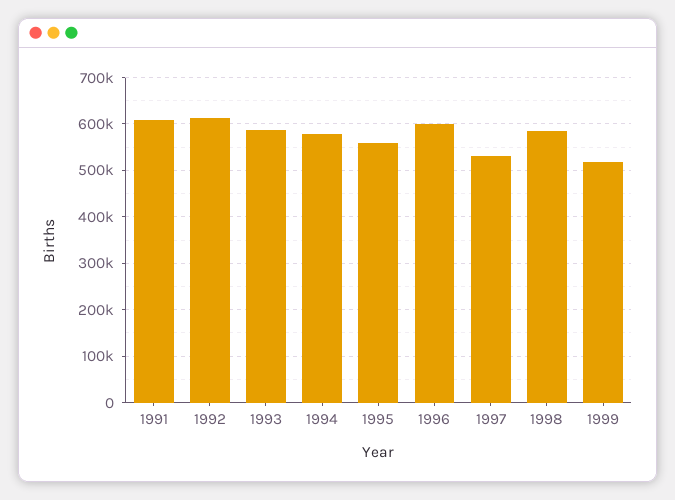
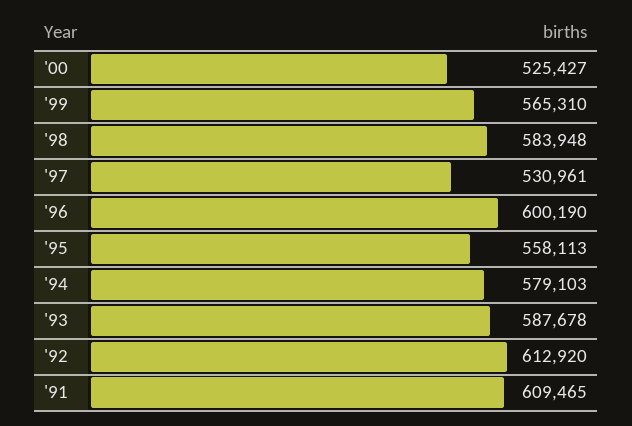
1999: 520000 -> 565310
'00: none -> 525427

